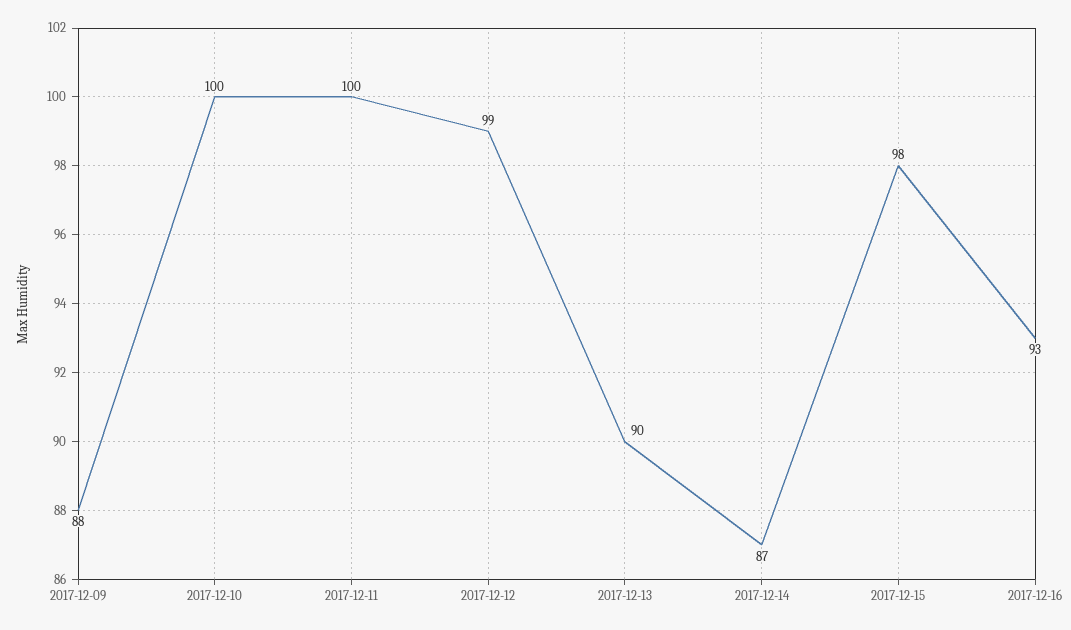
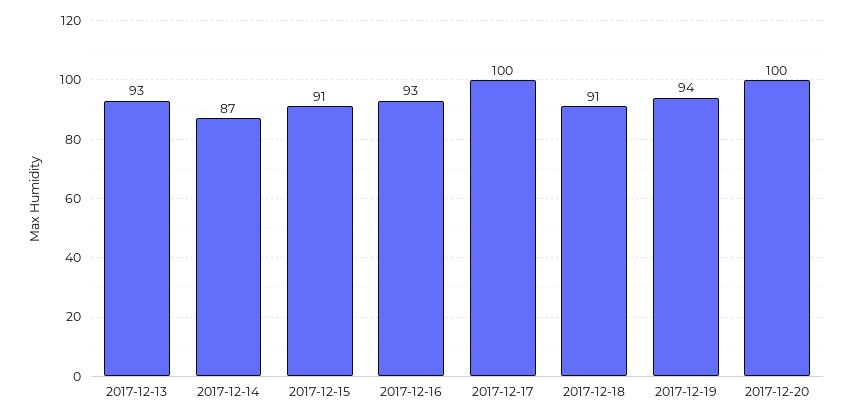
2017-12-09: 88 -> none
2017-12-10: 100 -> none
2017-12-11: 100 -> none
2017-12-12: 99 -> none
2017-12-13: 90 -> 93
2017-12-15: 98 -> 91
2017-12-17: none -> 100
2017-12-18: none -> 91
2017-12-19: none -> 94
2017-12-20: none -> 100

